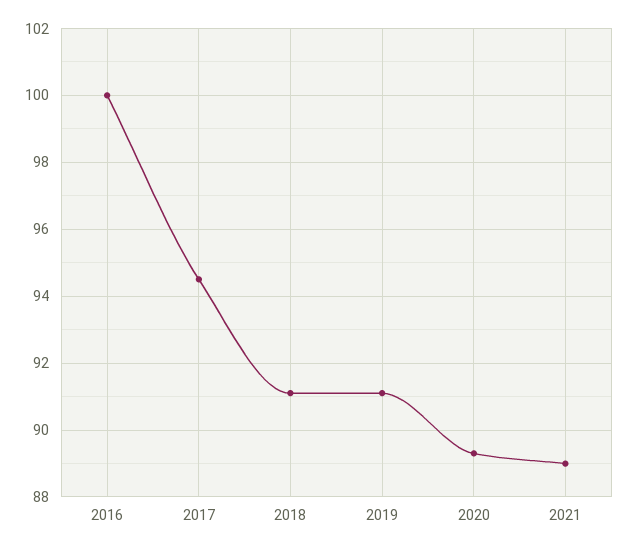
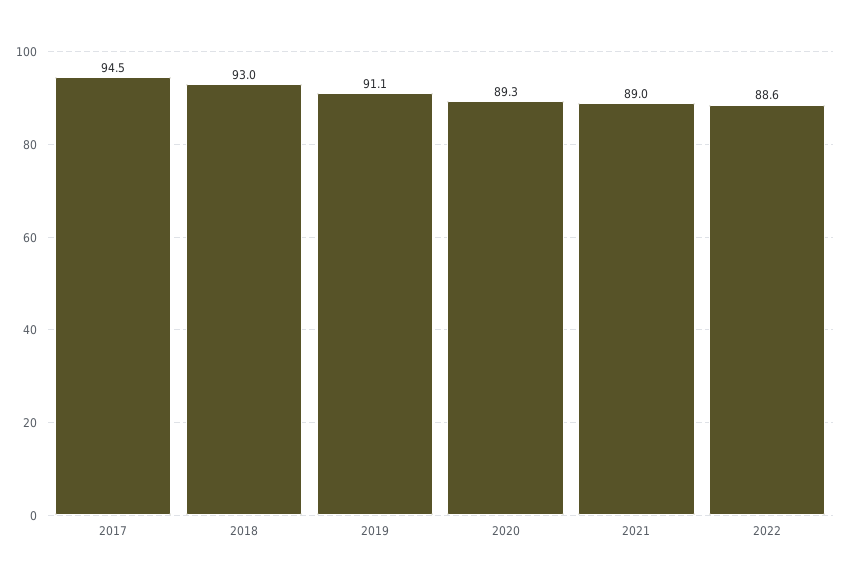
2016: 100 -> none
2018: 91 -> 93
2022: none -> 88.6

